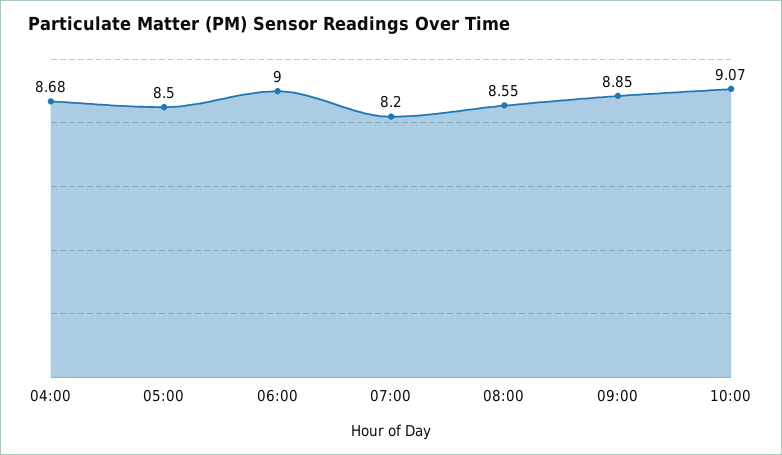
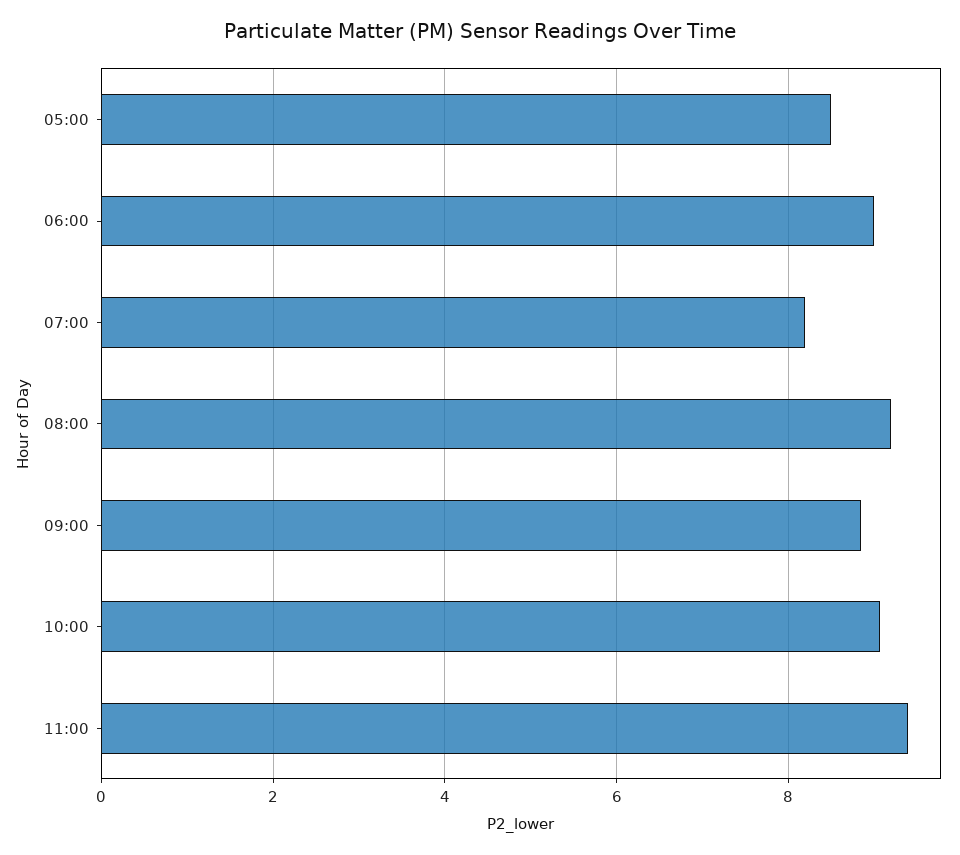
04:00: 8.68 -> none
08:00: 8.55 -> 9.2
11:00: none -> 9.4

